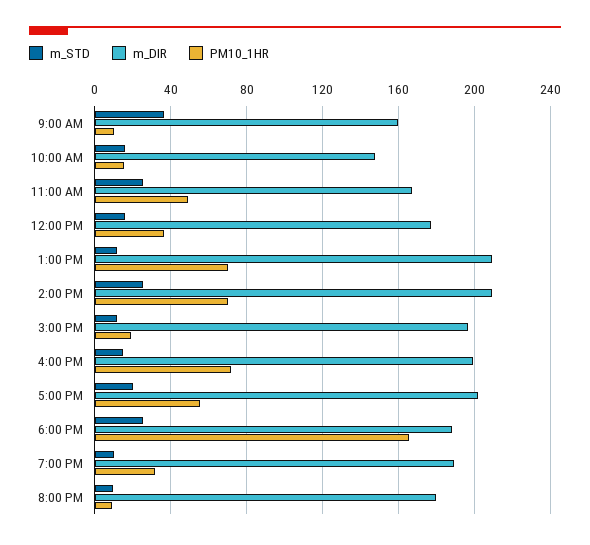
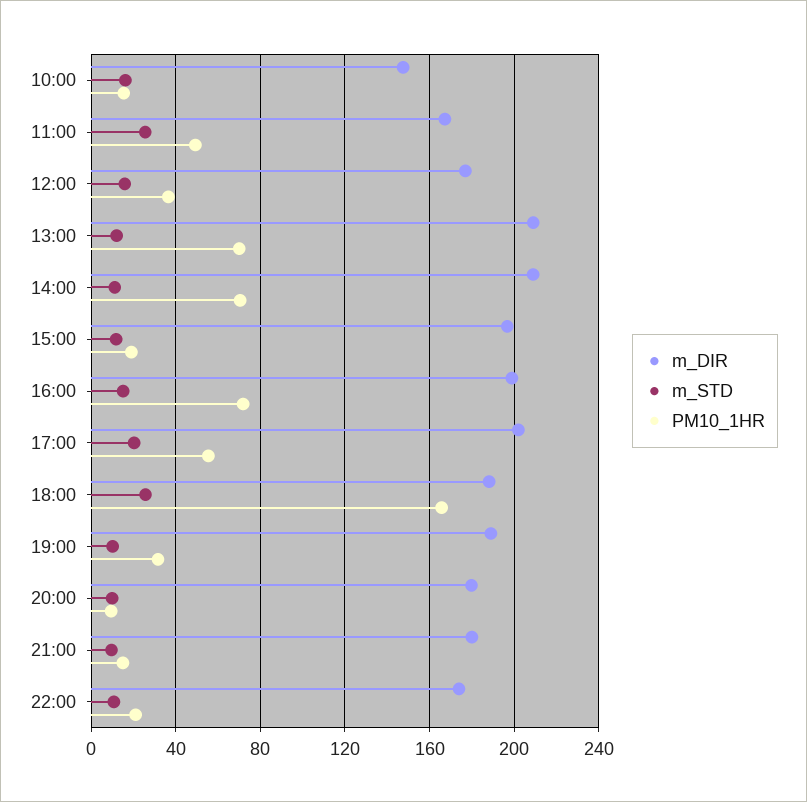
m_STD, 9:00 AM: 35 -> none
m_DIR, 9:00 AM: 160 -> none
PM10_1HR, 9:00 AM: 10 -> none
m_STD, 2:00 PM: 25 -> 10
m_DIR, 21:00: none -> 180
m_STD, 21:00: none -> 10
PM10_1HR, 21:00: none -> 15
m_DIR, 22:00: none -> 175
m_STD, 22:00: none -> 10
PM10_1HR, 22:00: none -> 20

